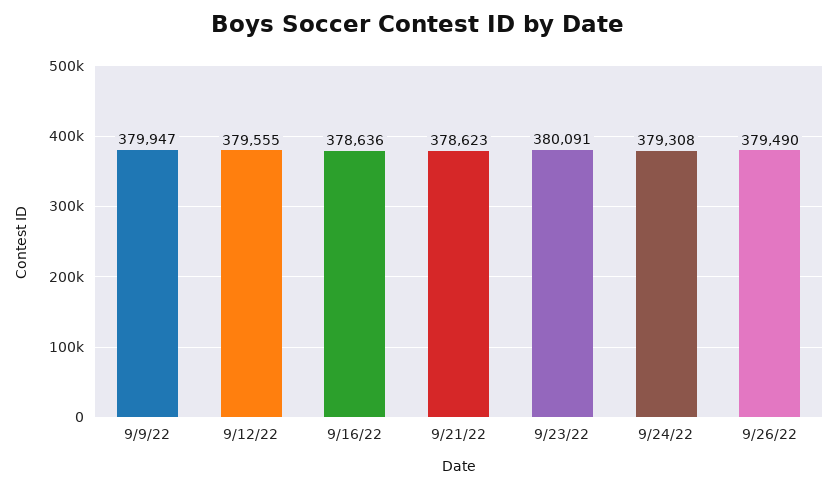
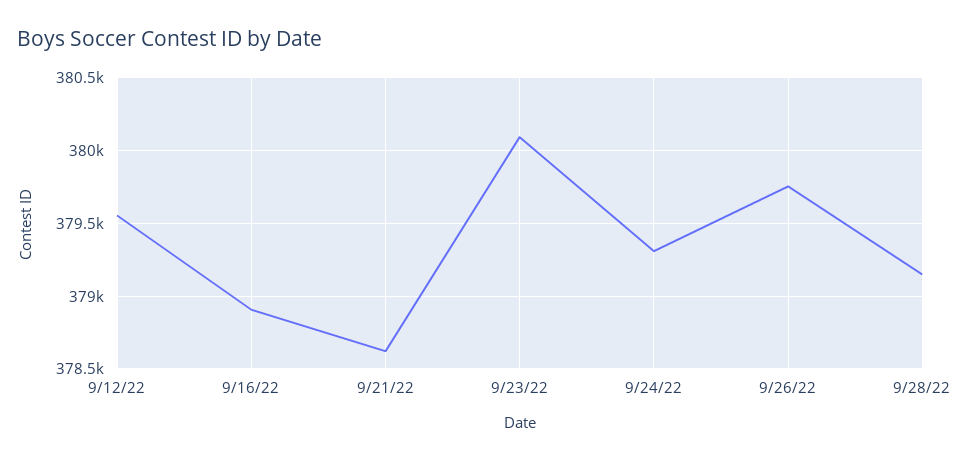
9/9/22: 379947 -> none
9/16/22: 378636 -> 378900
9/26/22: 379490 -> 379750
9/28/22: none -> 379150

